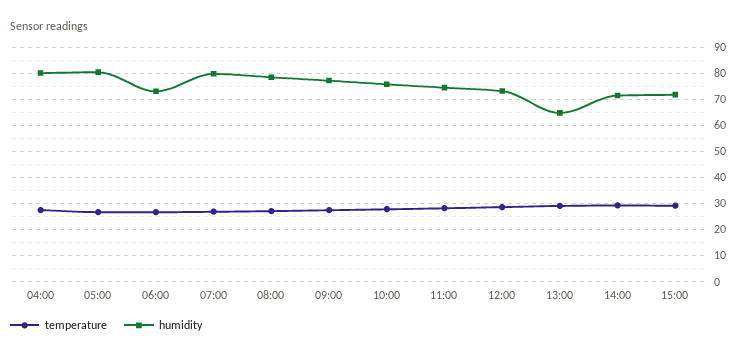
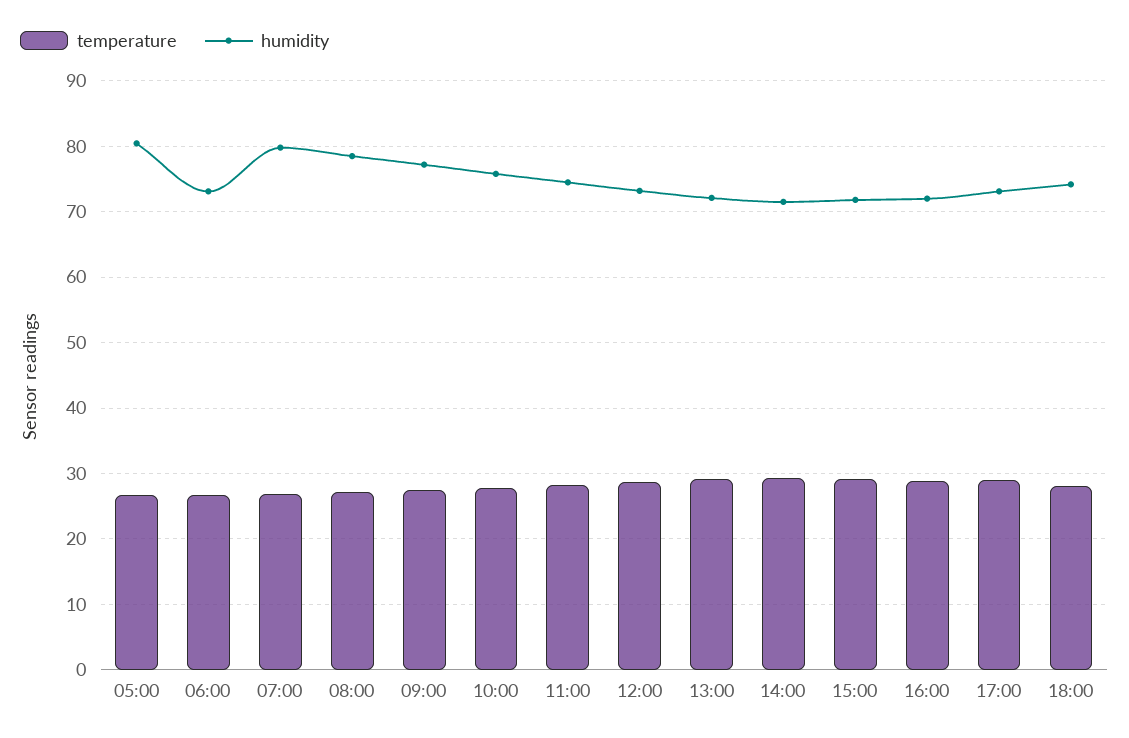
temperature, 04:00: 27.5 -> none
humidity, 04:00: 80 -> none
humidity, 13:00: 65 -> 72
temperature, 16:00: none -> 29
humidity, 16:00: none -> 72
temperature, 17:00: none -> 29
humidity, 17:00: none -> 73
temperature, 18:00: none -> 28
humidity, 18:00: none -> 74

